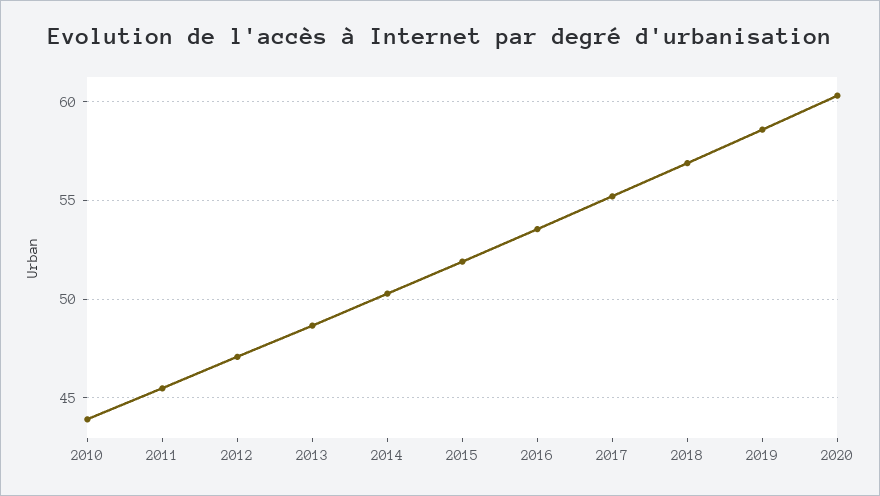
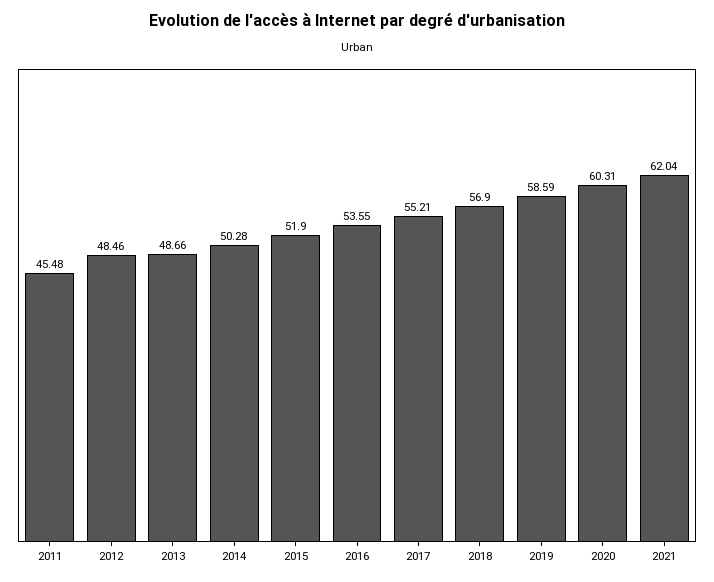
2010: 44 -> none
2012: 47 -> 48.46
2021: none -> 62.04

